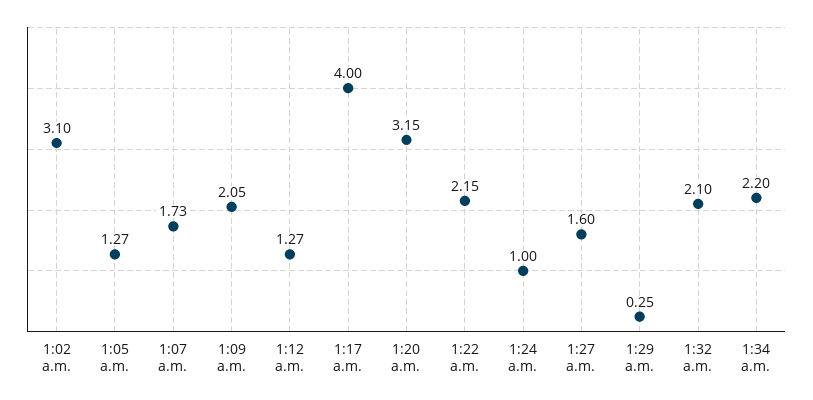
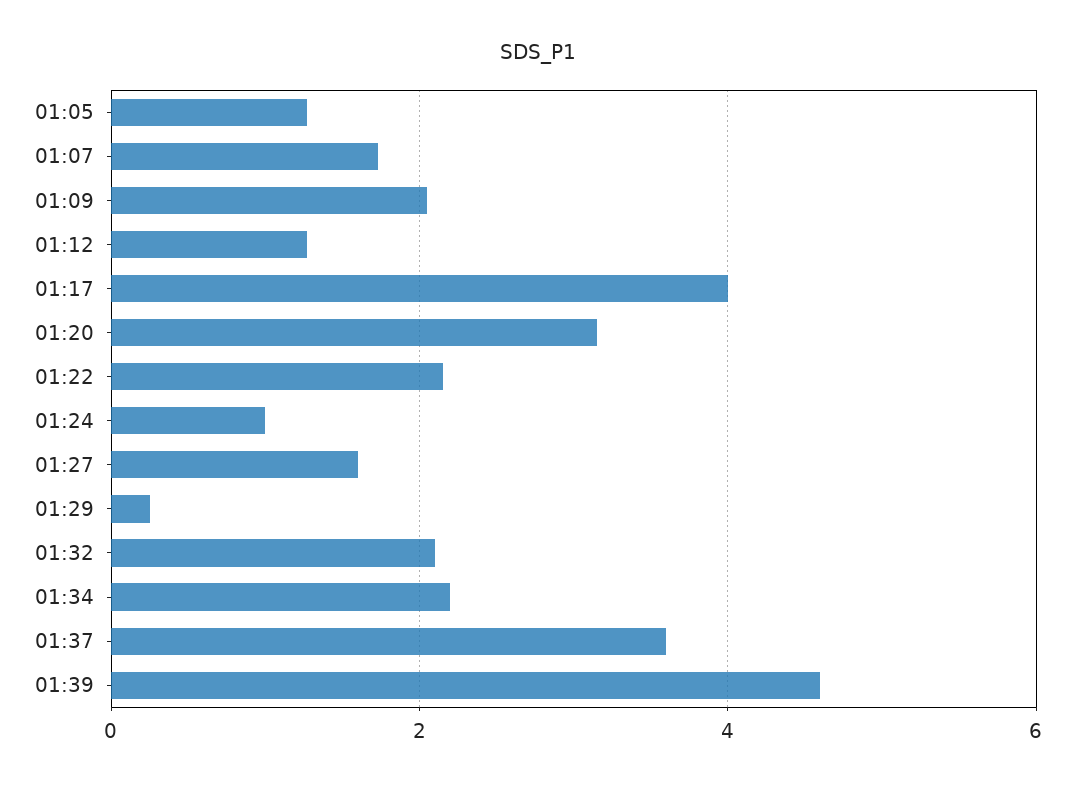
1:02 a.m.: 3.1 -> none
01:37: none -> 3.6
01:39: none -> 4.6

